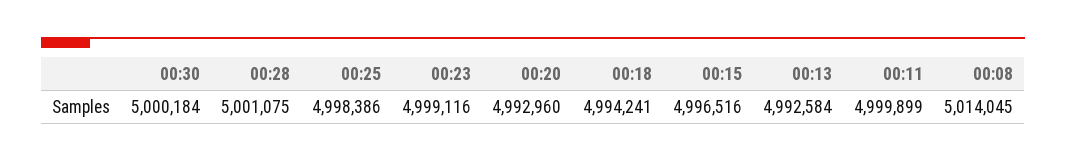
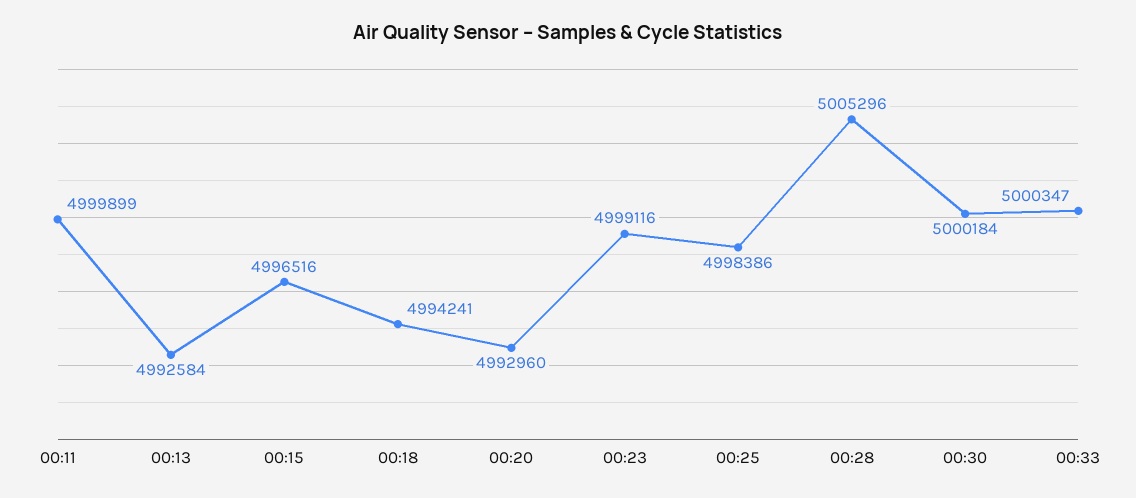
00:28: 5001075 -> 5005296
00:08: 5014045 -> none
00:33: none -> 5000347

